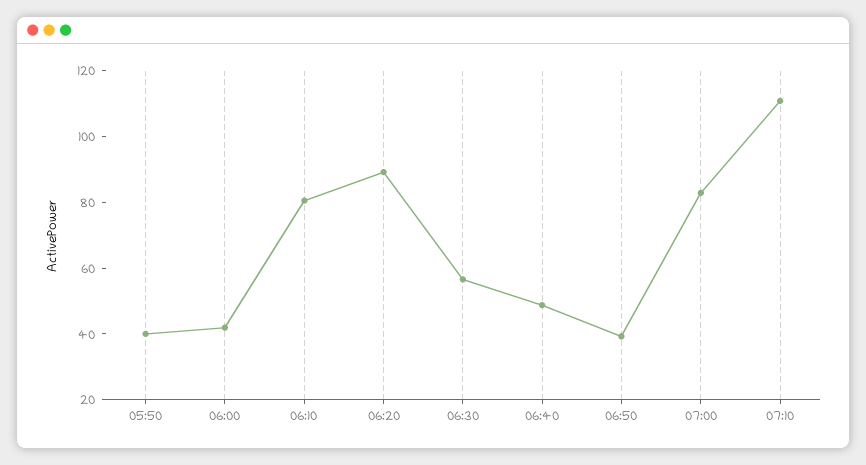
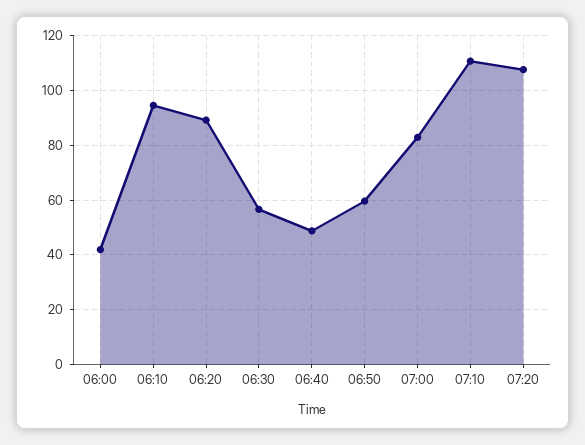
05:50: 40 -> none
06:10: 80 -> 95
06:50: 40 -> 60
07:20: none -> 107.5

